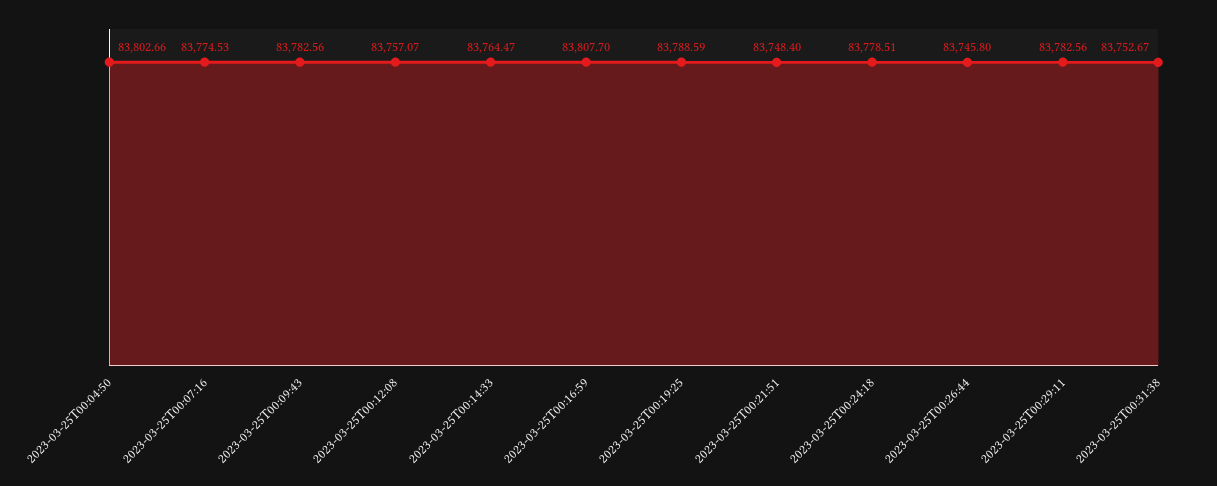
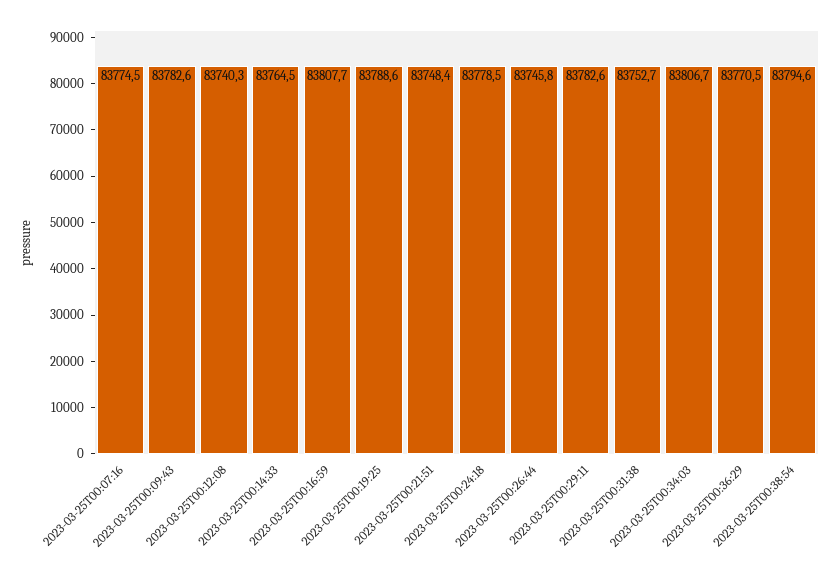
2023-03-25T00:04:50: 83802.66 -> none
2023-03-25T00:12:08: 83757.07 -> 83740.3
2023-03-25T00:34:03: none -> 83806.7
2023-03-25T00:36:29: none -> 83770.5
2023-03-25T00:38:54: none -> 83794.6

